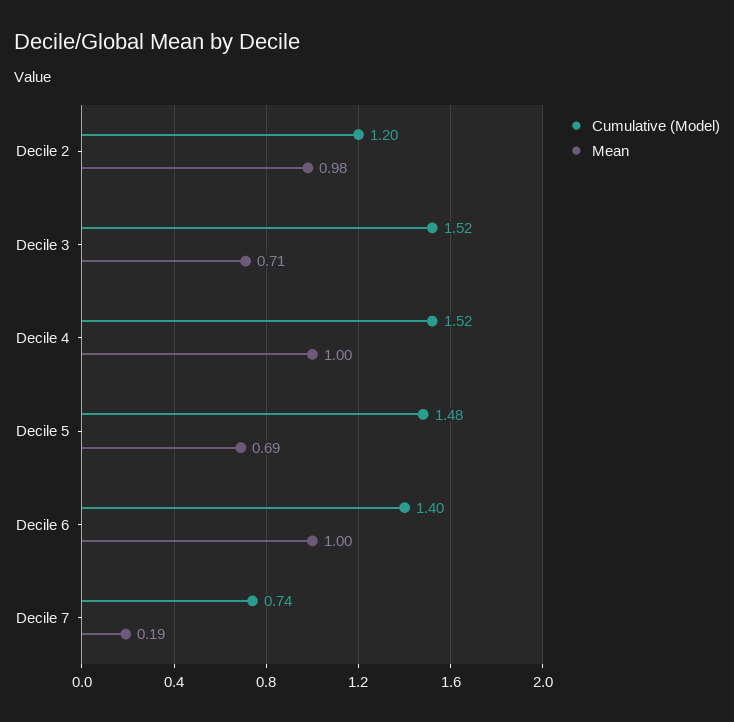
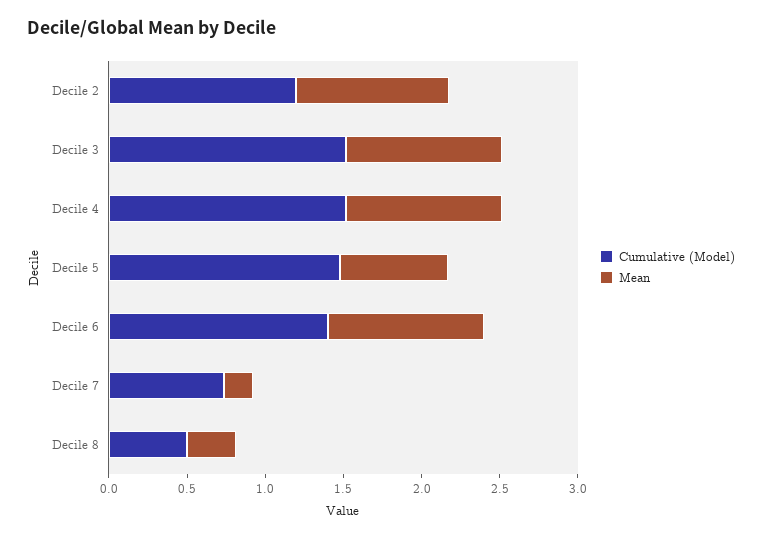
Mean, Decile 3: 0.71 -> 1
Cumulative (Model), Decile 8: none -> 0.5
Mean, Decile 8: none -> 0.3

